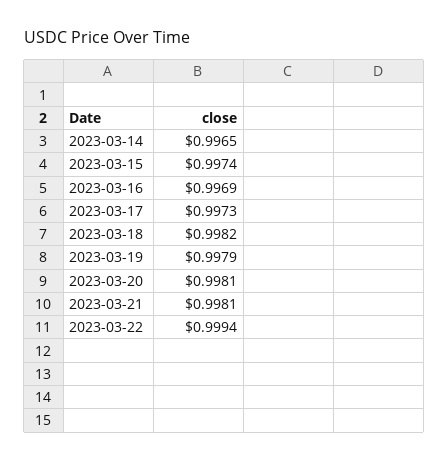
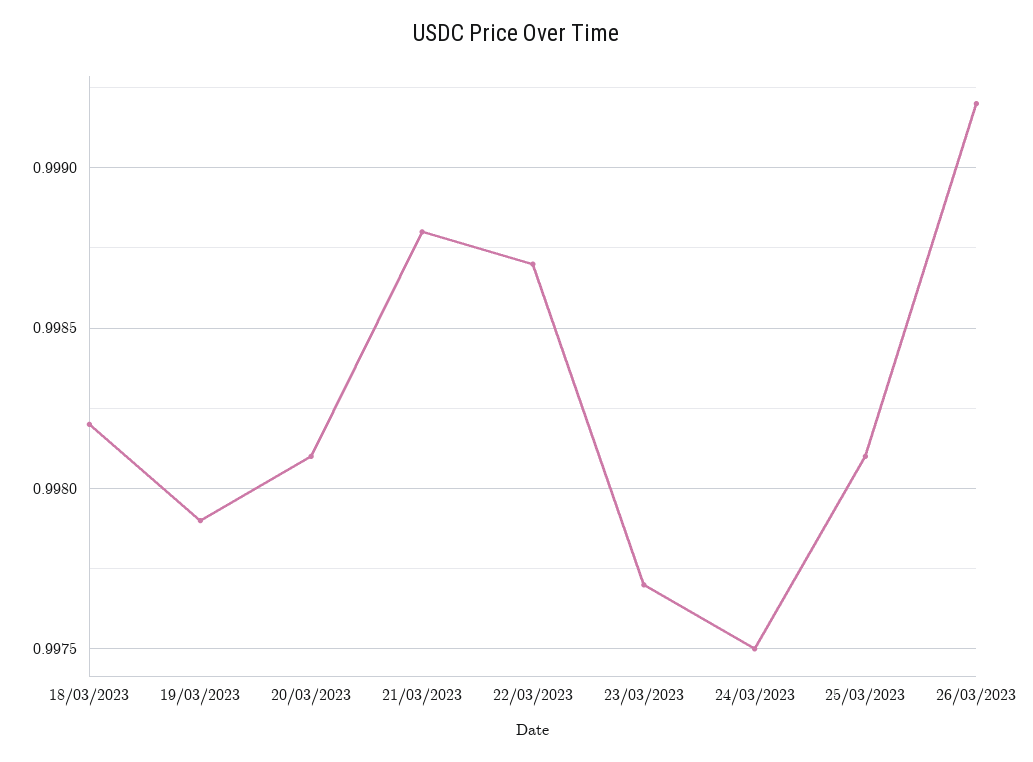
2023-03-14: 0.9965 -> none
2023-03-15: 0.9974 -> none
2023-03-16: 0.9969 -> none
2023-03-17: 0.9973 -> none
2023-03-21: 0.9981 -> 0.9988
2023-03-22: 0.9994 -> 0.9987
23/03/2023: none -> 0.9977
24/03/2023: none -> 0.9975
25/03/2023: none -> 0.9981
26/03/2023: none -> 0.9992

